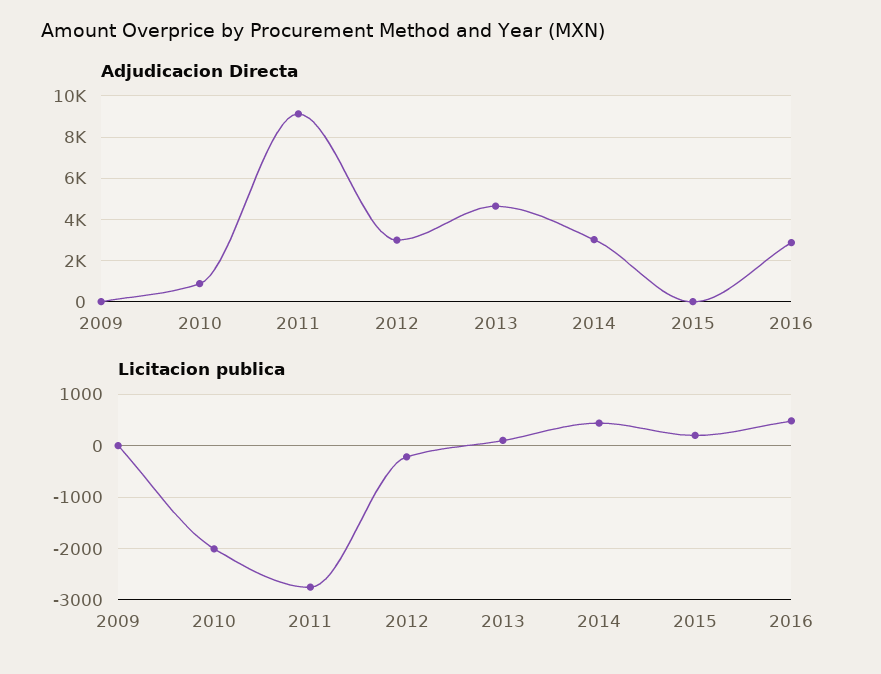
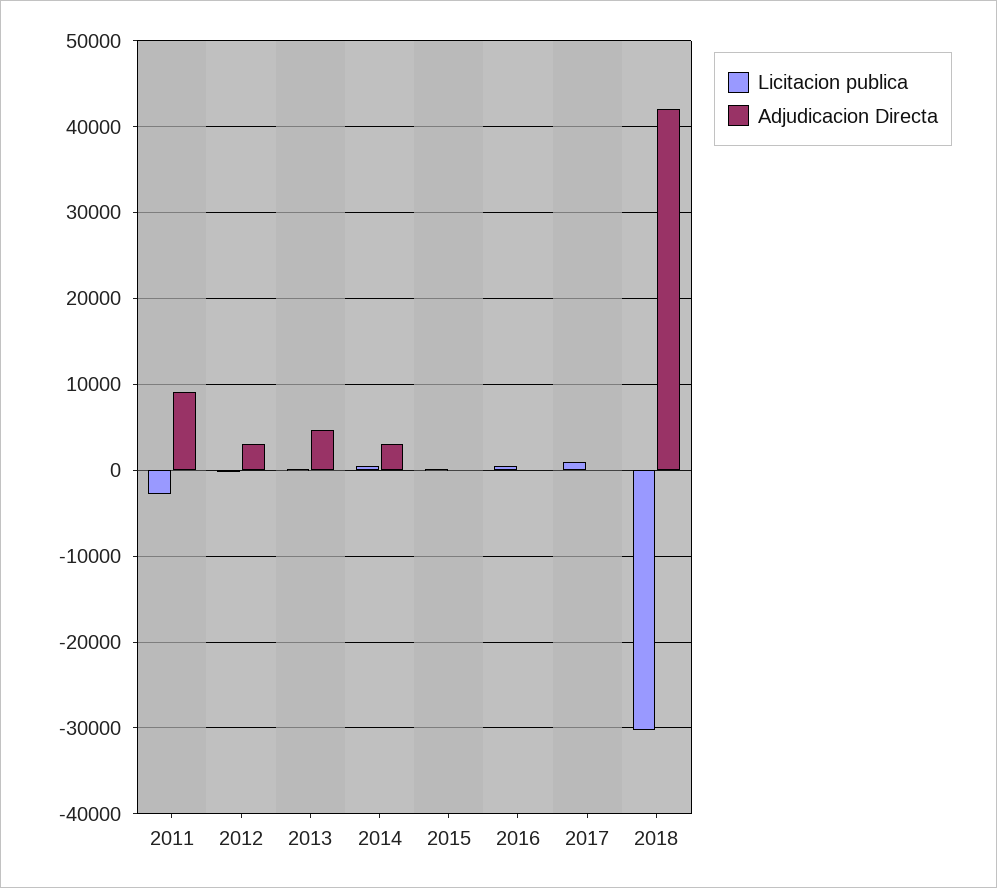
Adjudicacion Directa, 2009: 0 -> none
Adjudicacion Directa, 2010: 1000 -> none
Adjudicacion Directa, 2016: 3000 -> 0
Licitacion publica, 2009: 0 -> none
Licitacion publica, 2010: -2000 -> none
Licitacion publica, 2017: none -> 1000
Adjudicacion Directa, 2017: none -> 0
Licitacion publica, 2018: none -> -30000
Adjudicacion Directa, 2018: none -> 42000

